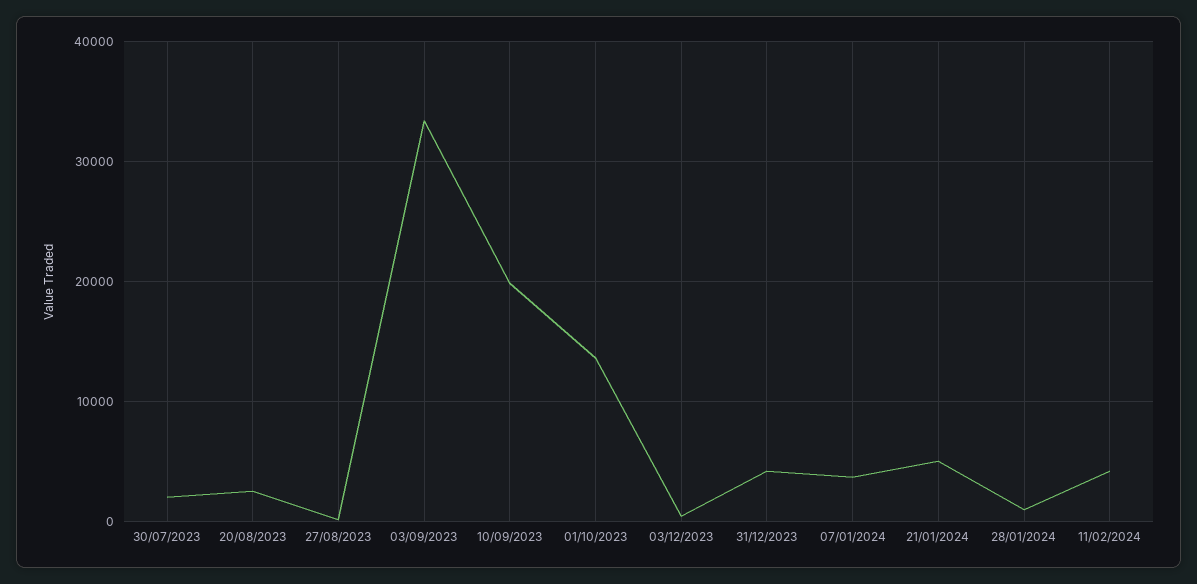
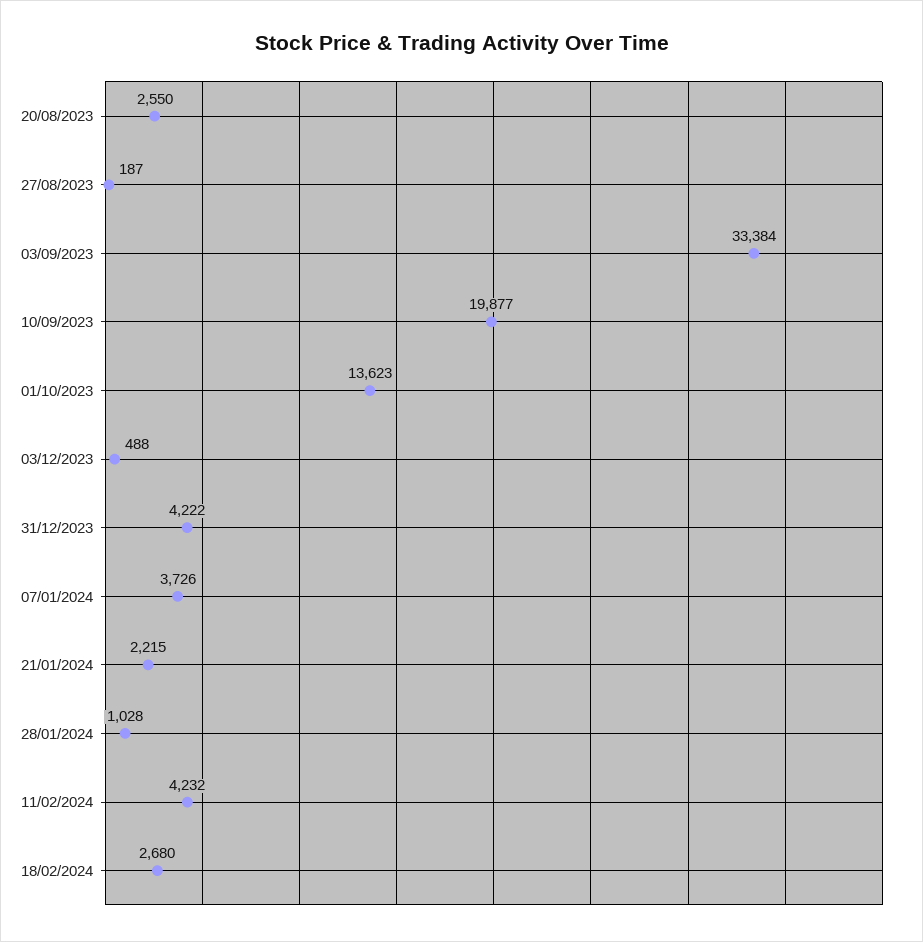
30/07/2023: 2000 -> none
21/01/2024: 5000 -> 2215
18/02/2024: none -> 2680

